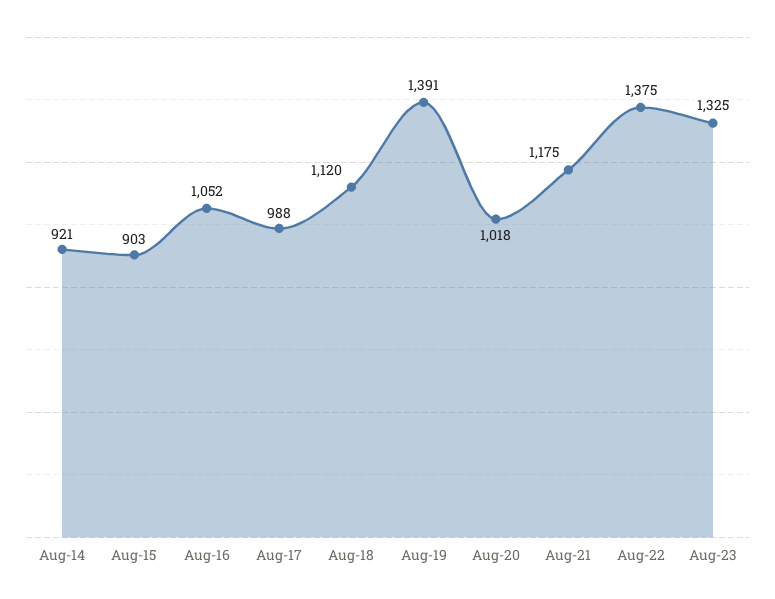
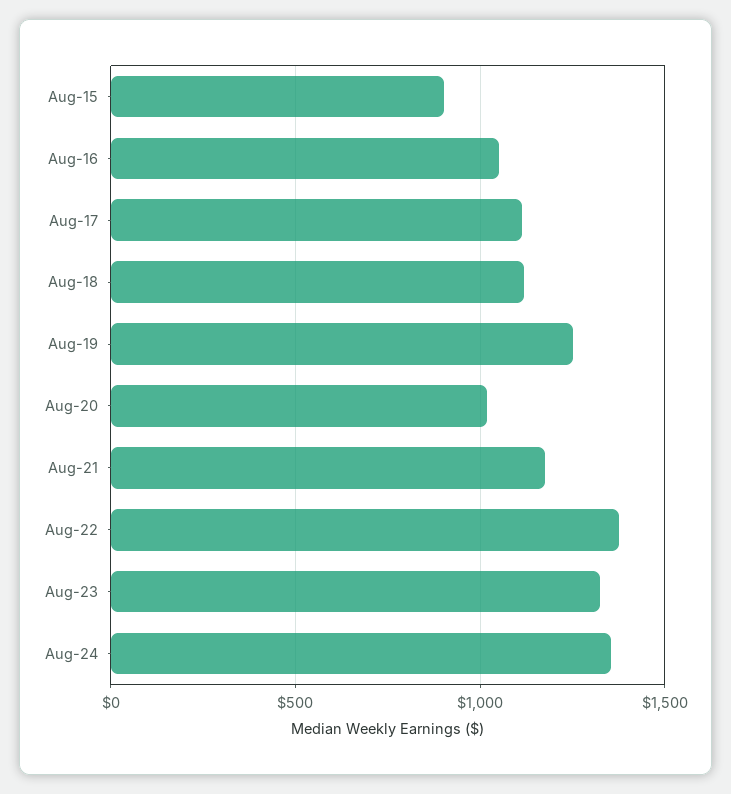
Aug-14: 921 -> none
Aug-17: 988 -> 1100
Aug-19: 1391 -> 1250
Aug-24: none -> 1350

